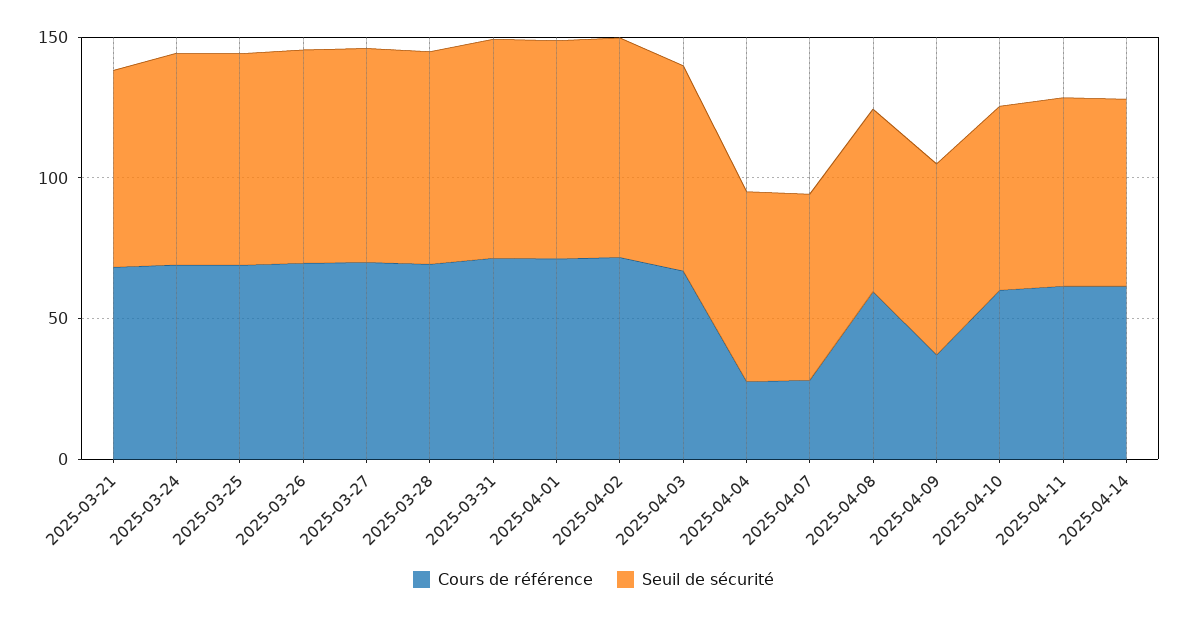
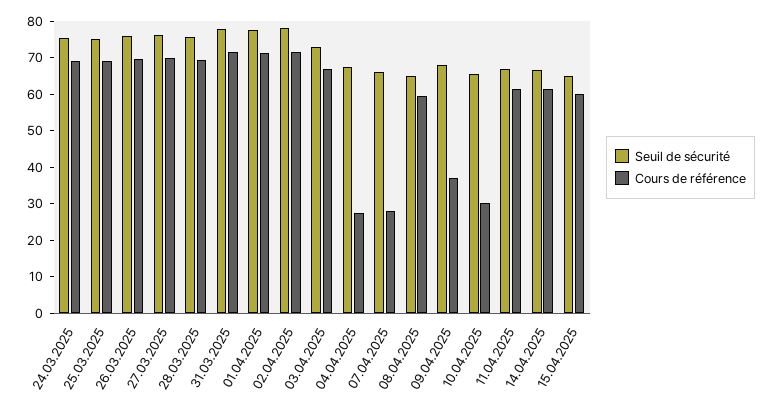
Cours de référence, 2025-03-21: 70 -> none
Seuil de sécurité, 2025-03-21: 70 -> none
Cours de référence, 2025-04-10: 60 -> 30
Seuil de sécurité, 15.04.2025: none -> 65
Cours de référence, 15.04.2025: none -> 60

